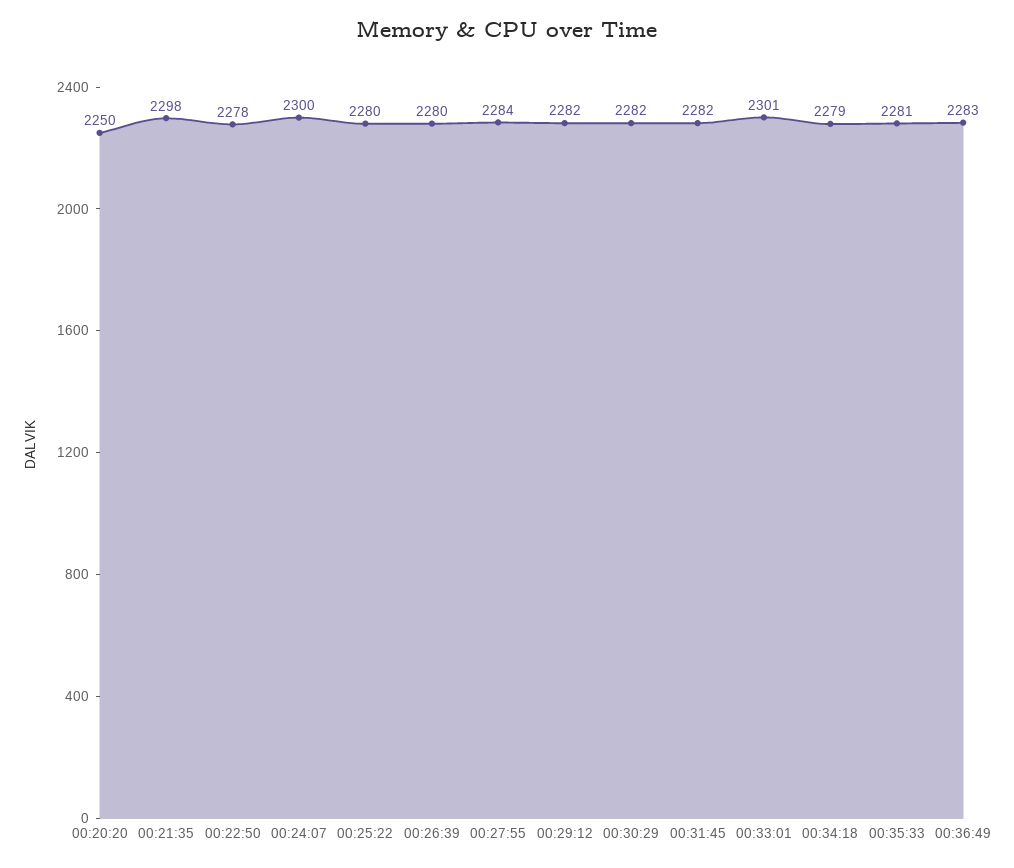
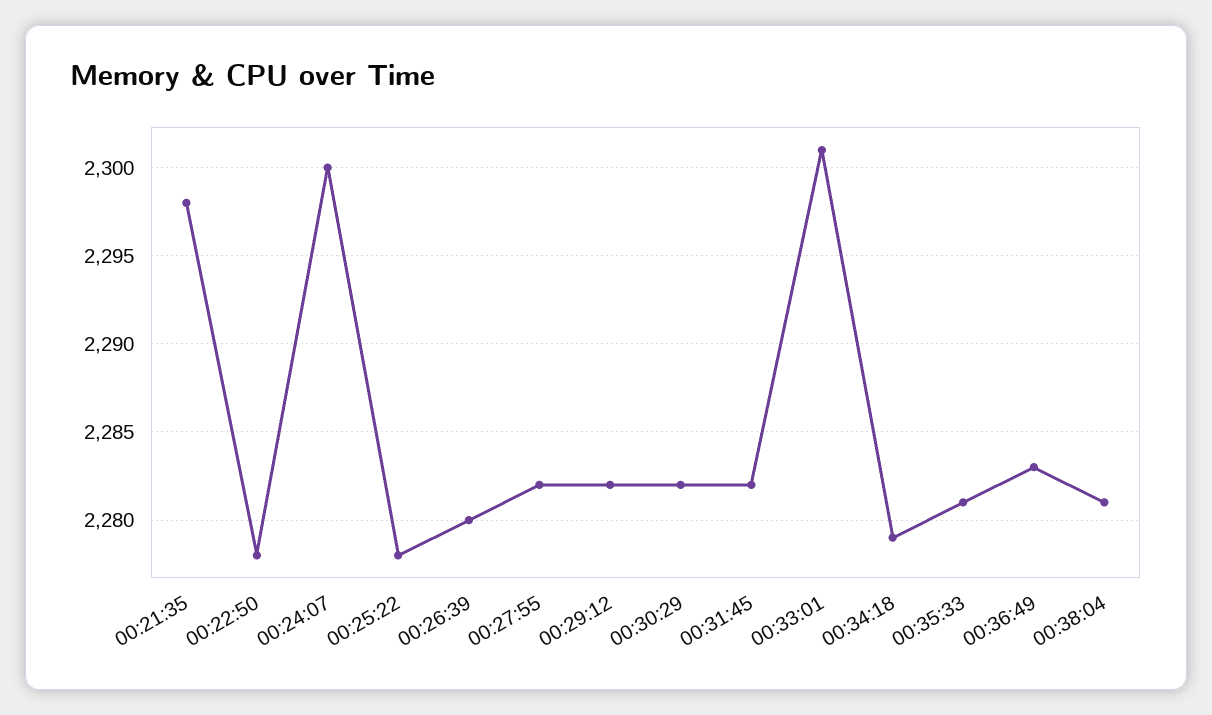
00:20:20: 2250 -> none
00:25:22: 2280 -> 2278
00:27:55: 2284 -> 2282
00:38:04: none -> 2281

